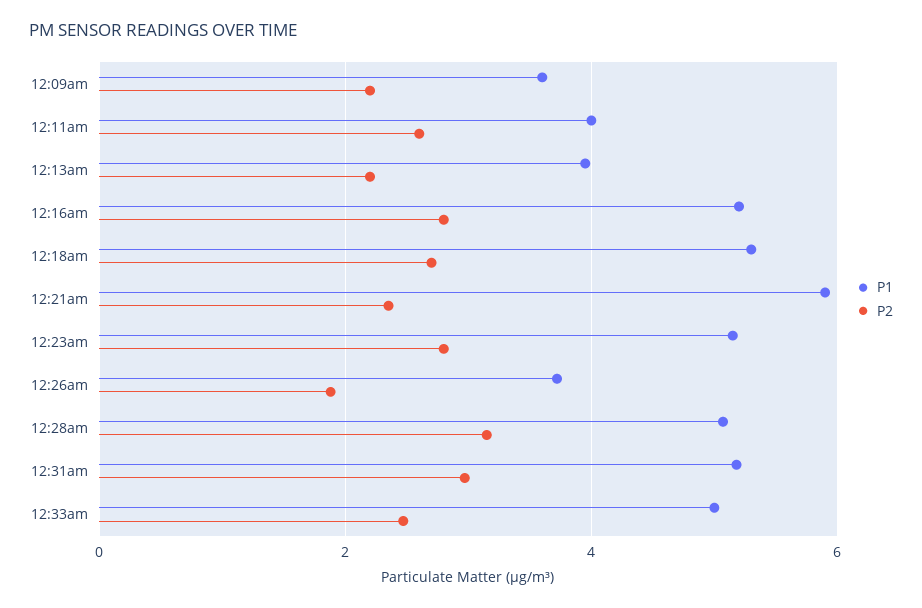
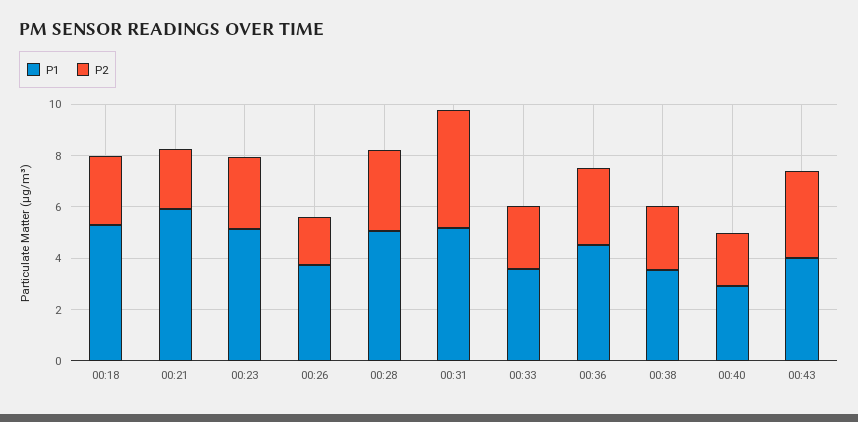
P1, 12:09am: 3.6 -> none
P2, 12:09am: 2.2 -> none
P1, 12:11am: 4 -> none
P2, 12:11am: 2.6 -> none
P1, 12:13am: 4 -> none
P2, 12:13am: 2.2 -> none
P1, 12:16am: 5.2 -> none
P2, 12:16am: 2.8 -> none
P2, 12:31am: 3 -> 4.5
P1, 12:33am: 5 -> 3.5
P1, 00:36: none -> 4.5
P2, 00:36: none -> 3
P1, 00:38: none -> 3.5
P2, 00:38: none -> 2.5
P1, 00:40: none -> 3
P2, 00:40: none -> 2
P1, 00:43: none -> 4
P2, 00:43: none -> 3.5

